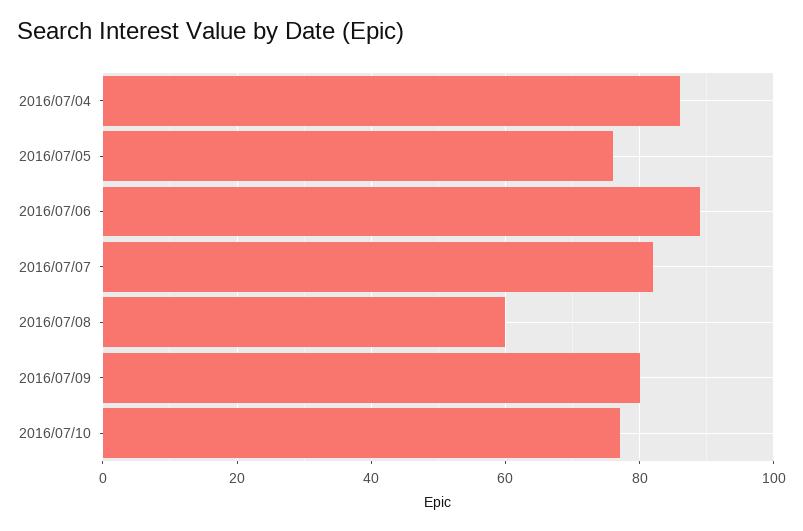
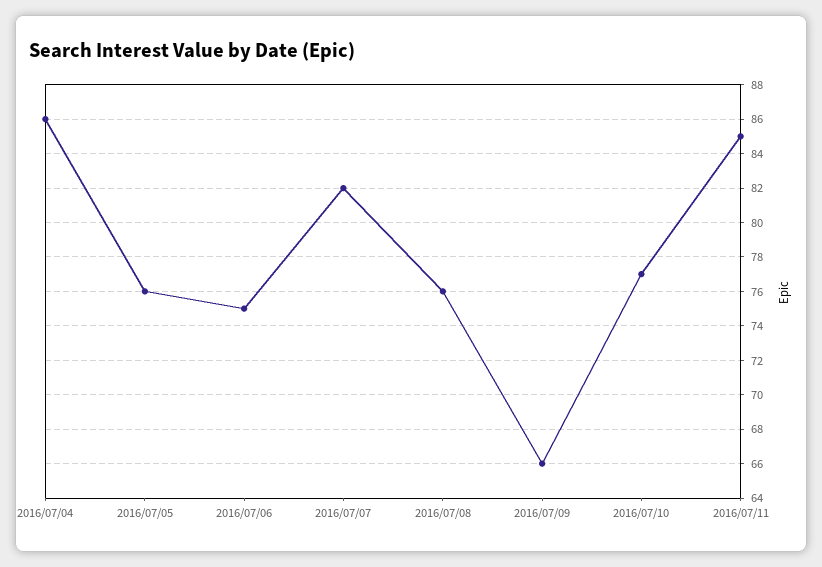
2016/07/06: 90 -> 75
2016/07/08: 60 -> 76
2016/07/09: 80 -> 66
2016/07/11: none -> 85

